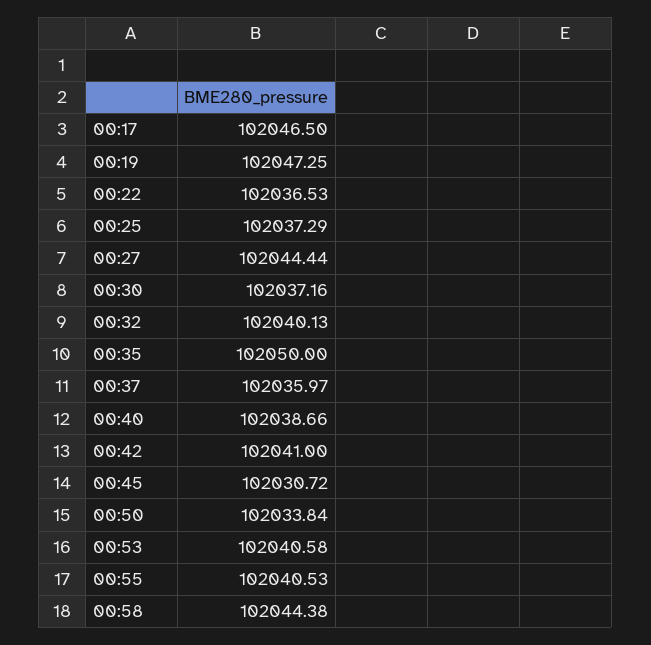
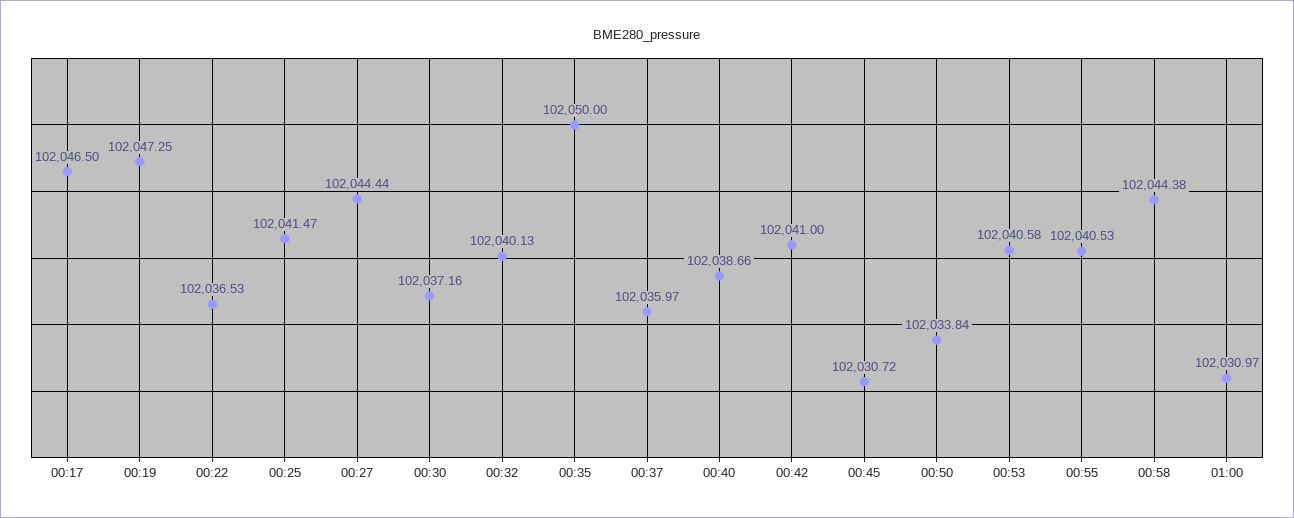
00:25: 102037.29 -> 102041.47
01:00: none -> 102030.97

